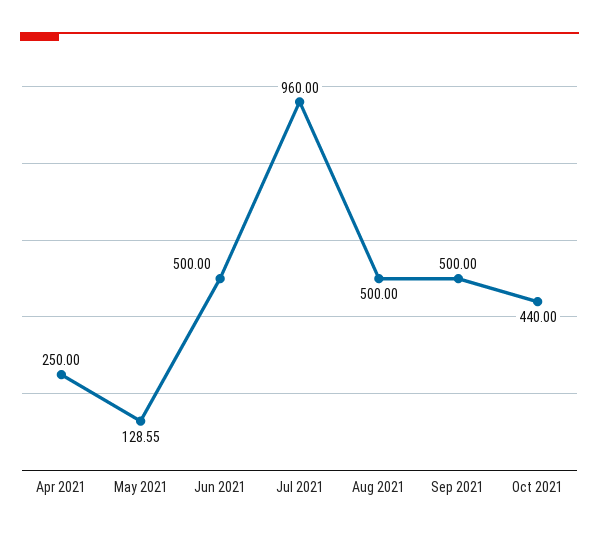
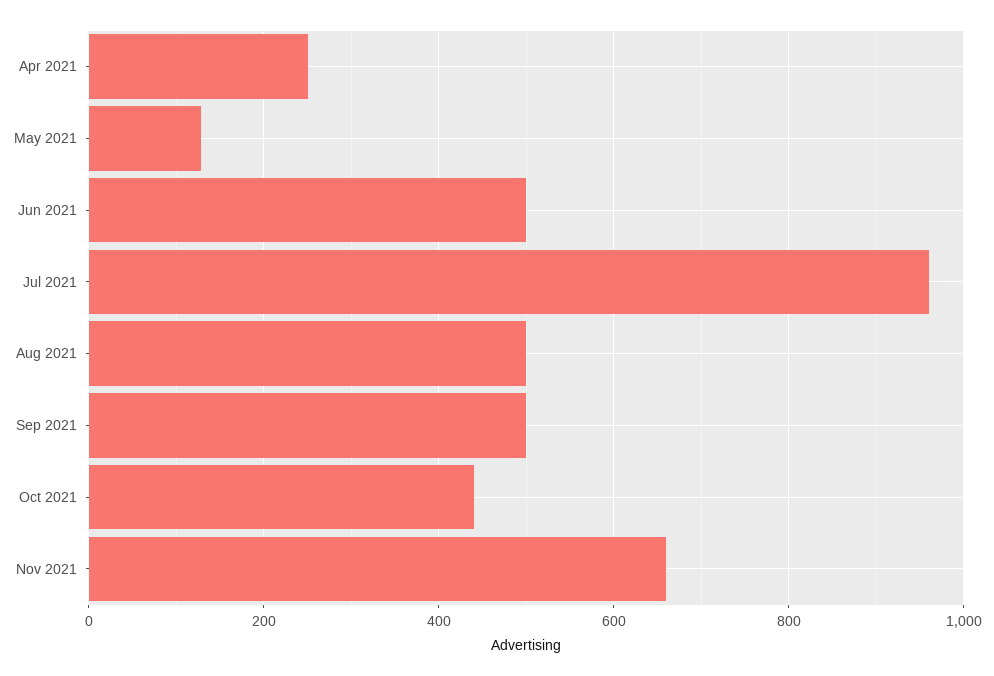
Nov 2021: none -> 660

